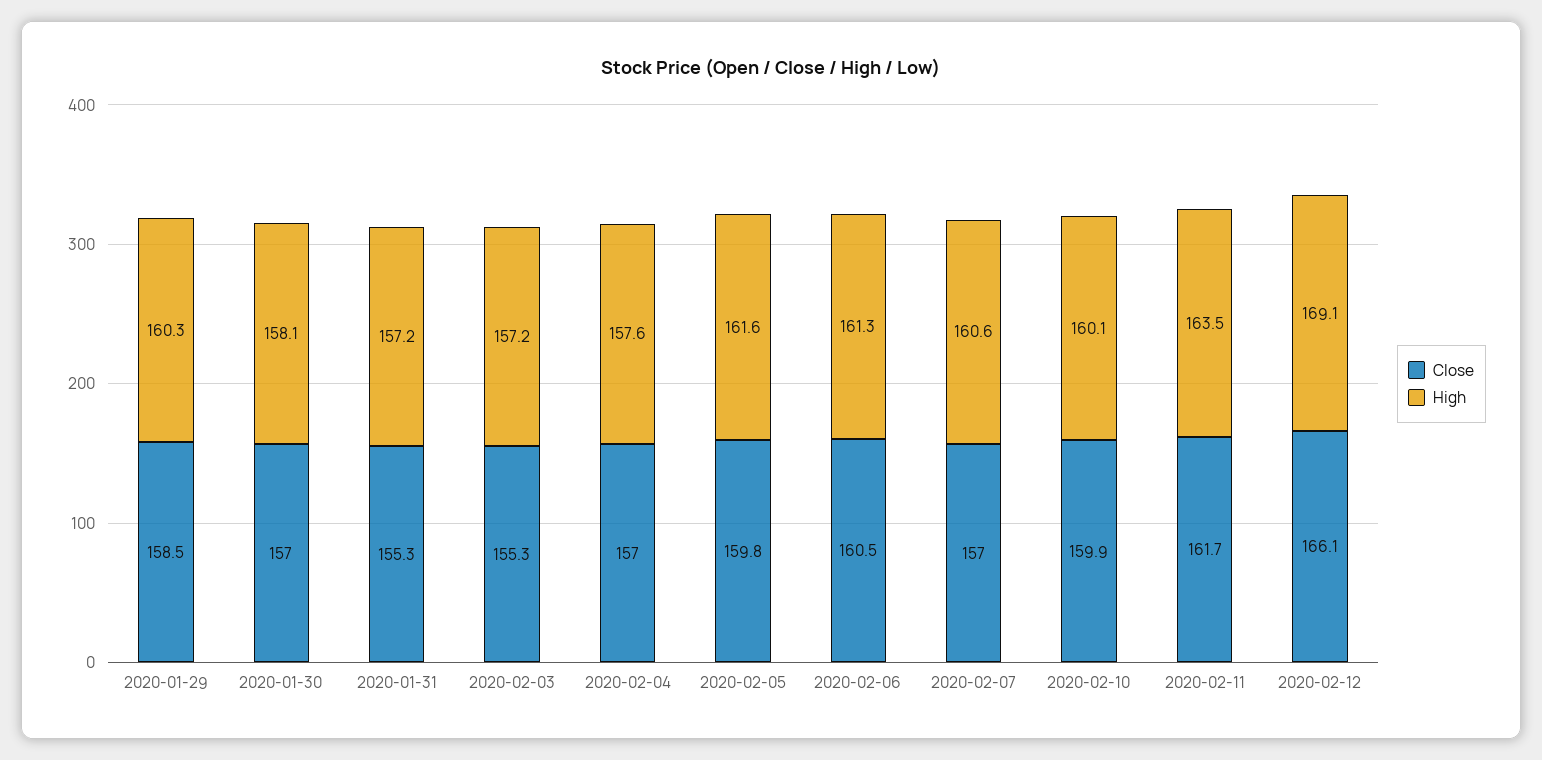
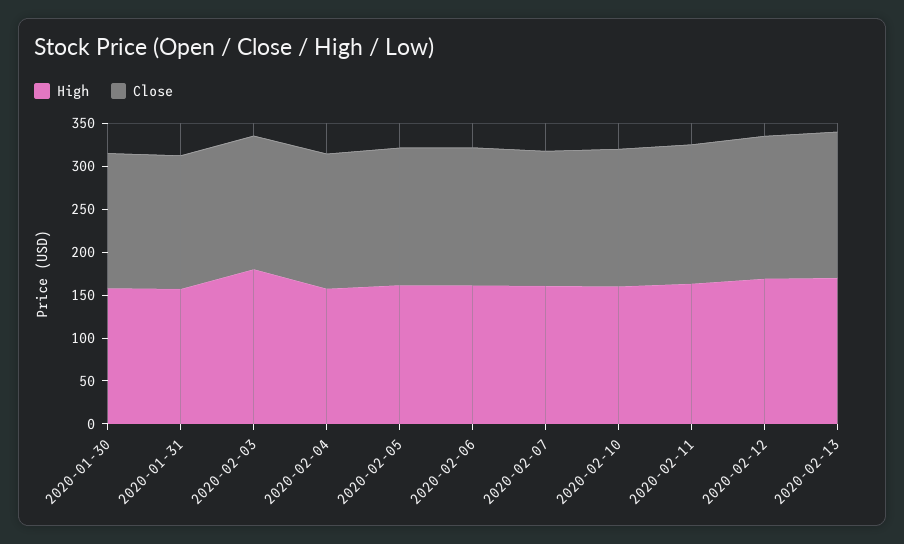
Close, 2020-01-29: 158.5 -> none
High, 2020-01-29: 160.3 -> none
High, 2020-02-03: 157.2 -> 180
High, 2020-02-13: none -> 170
Close, 2020-02-13: none -> 170

